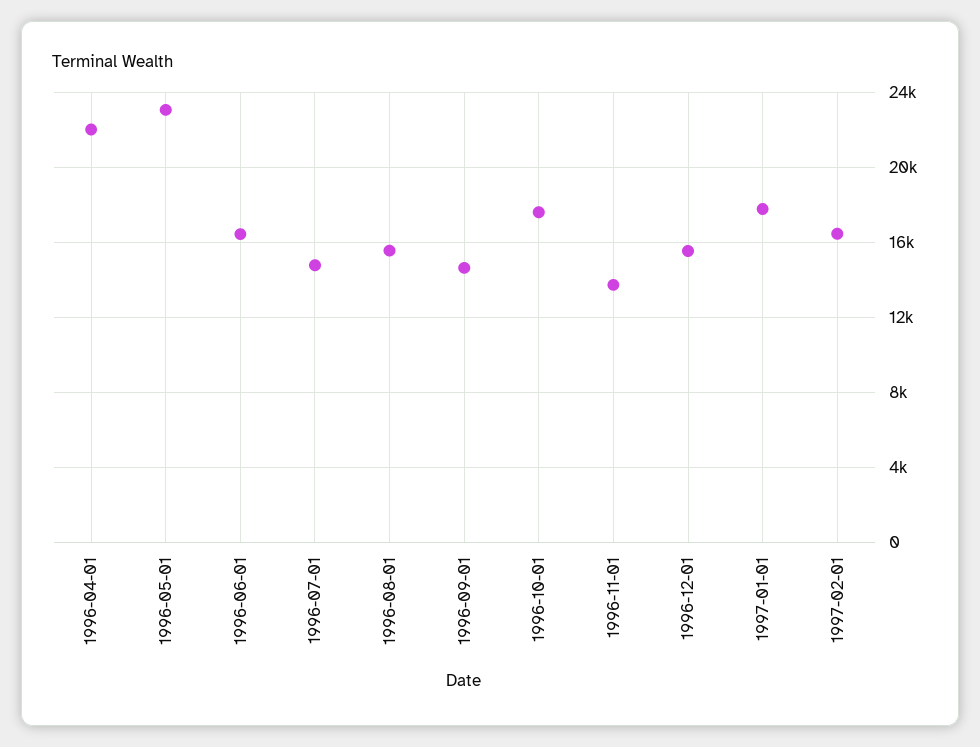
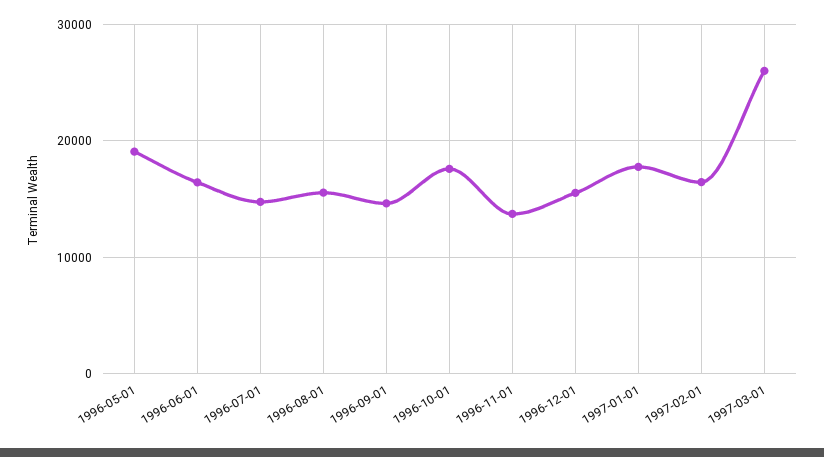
1996-04-01: 22000 -> none
1996-05-01: 23000 -> 19000
1997-03-01: none -> 26000

